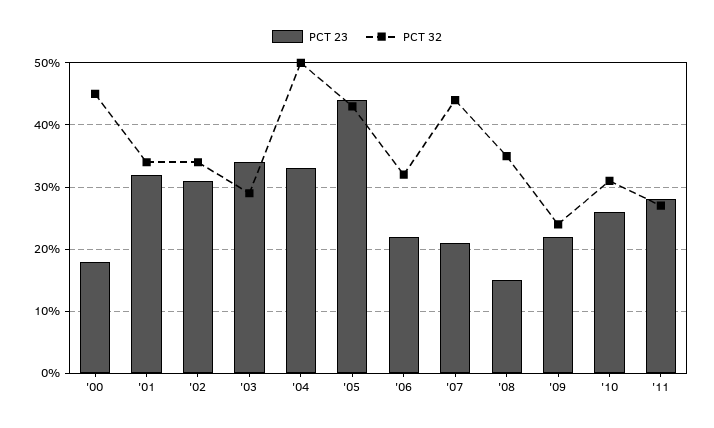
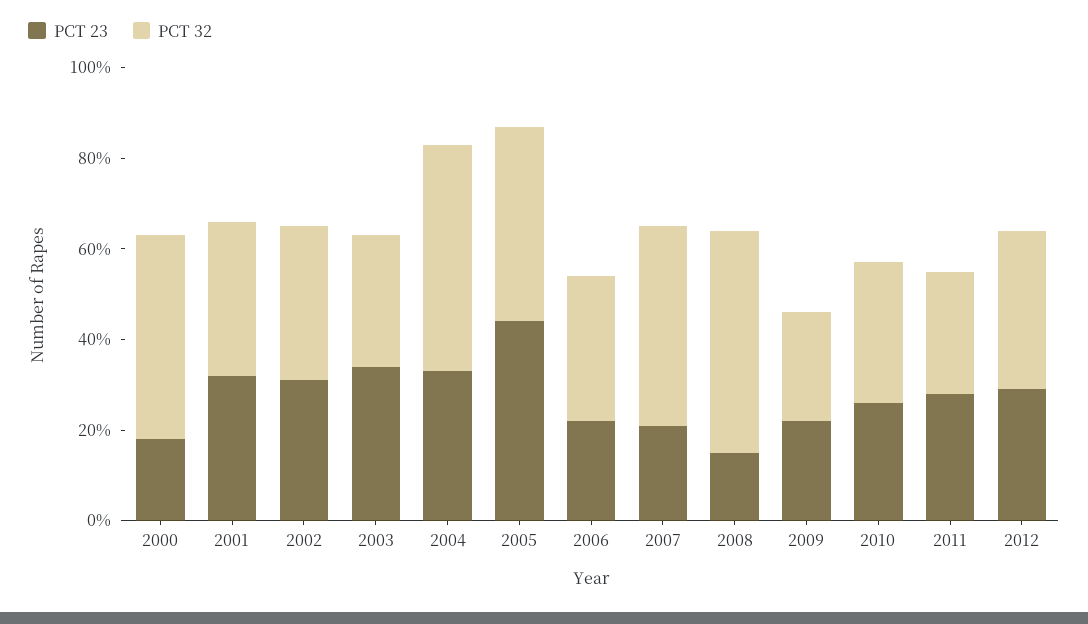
PCT 32, '08: 35 -> 50
PCT 23, 2012: none -> 30
PCT 32, 2012: none -> 35

